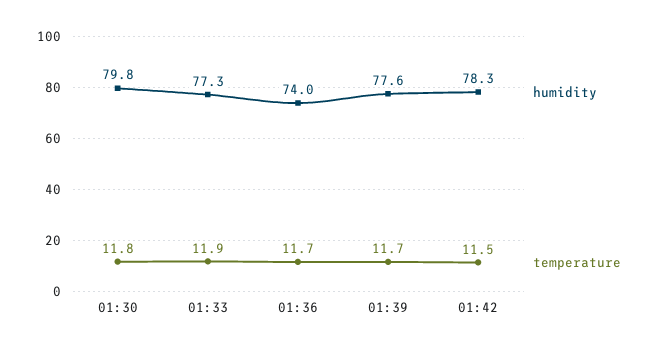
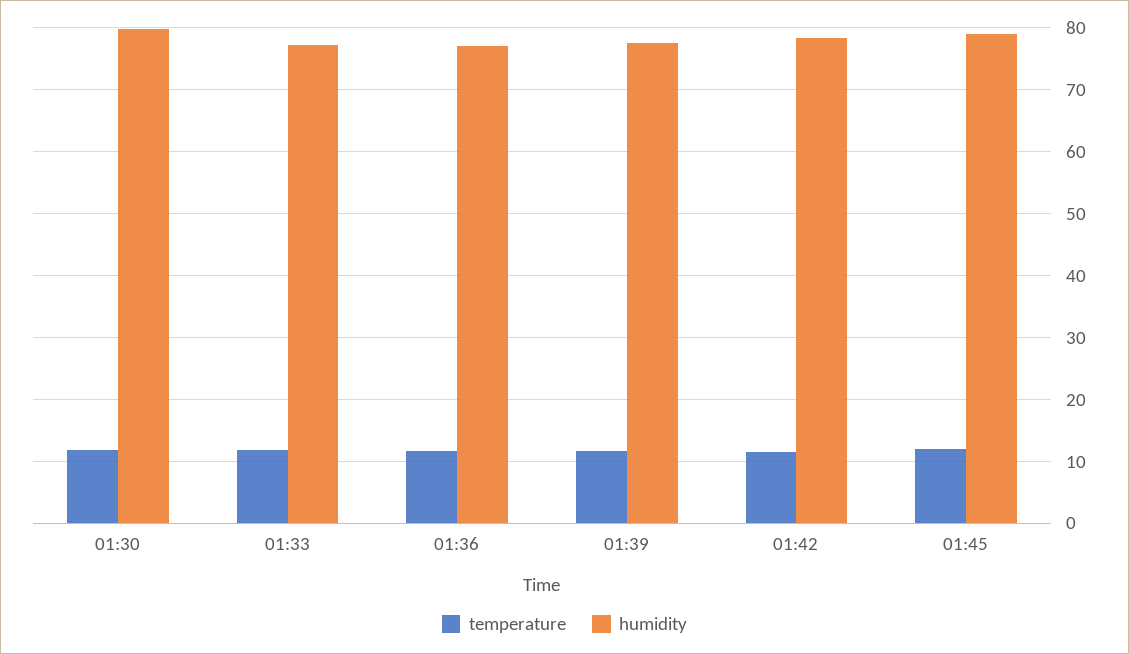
humidity, 01:36: 74 -> 77
temperature, 01:45: none -> 12
humidity, 01:45: none -> 79

